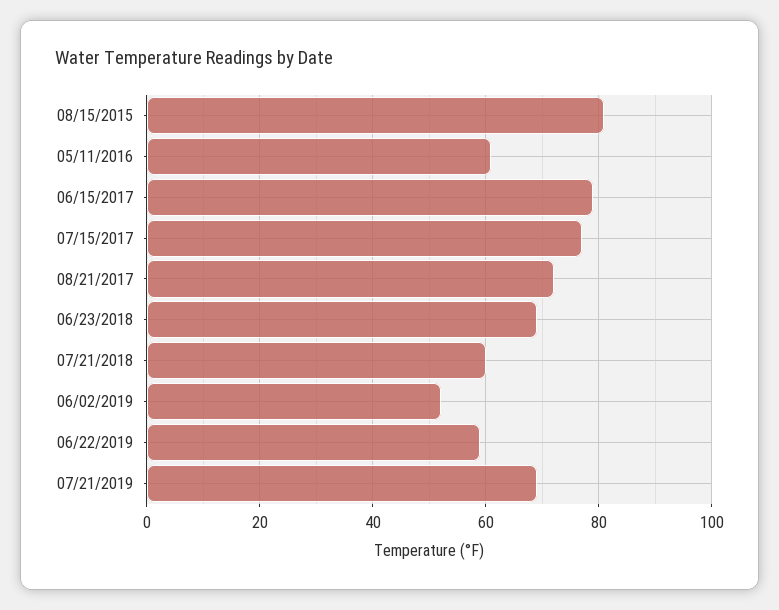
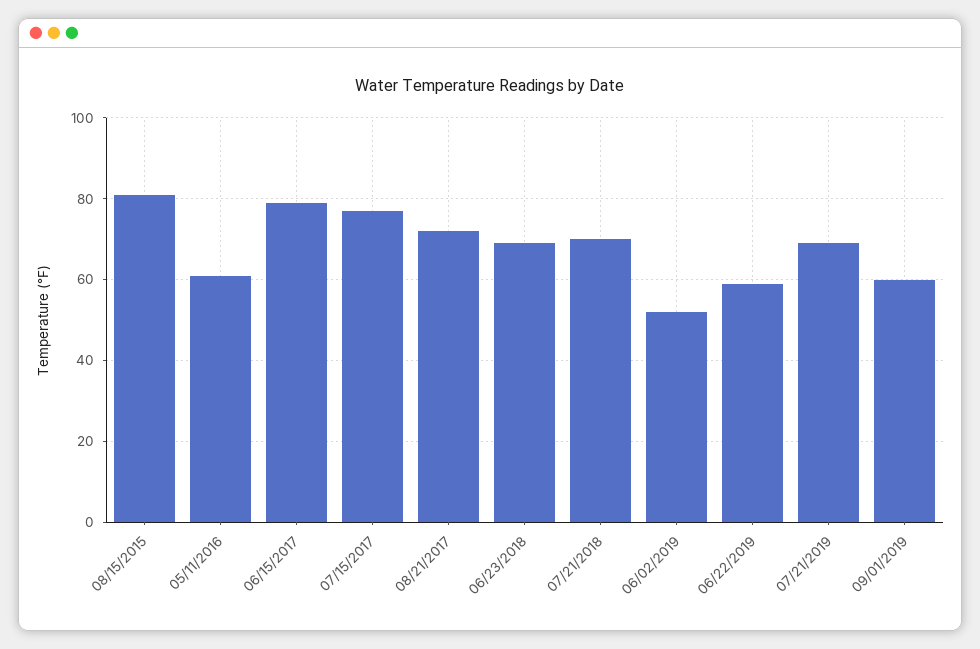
07/21/2018: 60 -> 70
09/01/2019: none -> 60

